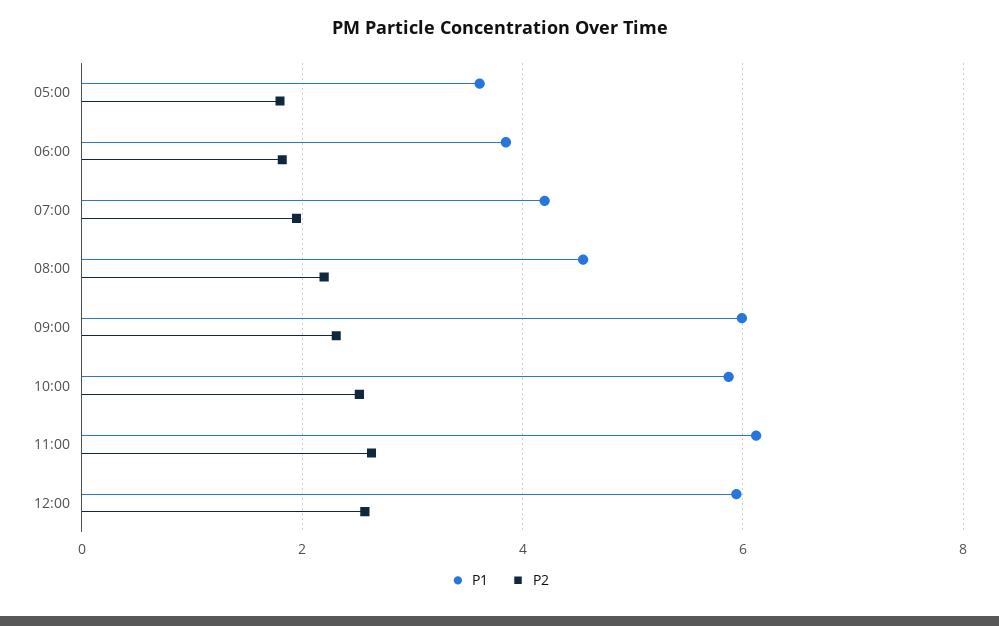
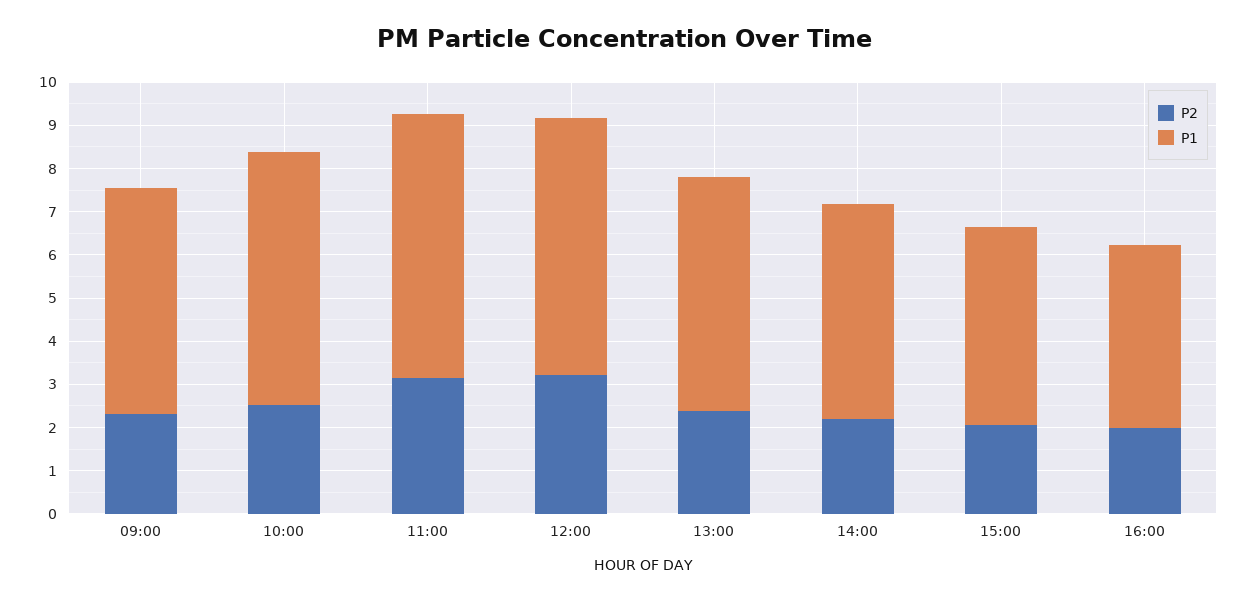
P1, 05:00: 3.6 -> none
P2, 05:00: 1.8 -> none
P1, 06:00: 3.8 -> none
P2, 06:00: 1.8 -> none
P1, 07:00: 4.2 -> none
P2, 07:00: 2 -> none
P1, 08:00: 4.6 -> none
P2, 08:00: 2.2 -> none
P1, 09:00: 6 -> 5.2
P2, 11:00: 2.6 -> 3.2
P2, 12:00: 2.6 -> 3.2
P2, 13:00: none -> 2.4
P1, 13:00: none -> 5.4
P2, 14:00: none -> 2.2
P1, 14:00: none -> 5
P2, 15:00: none -> 2
P1, 15:00: none -> 4.6
P2, 16:00: none -> 2
P1, 16:00: none -> 4.2

